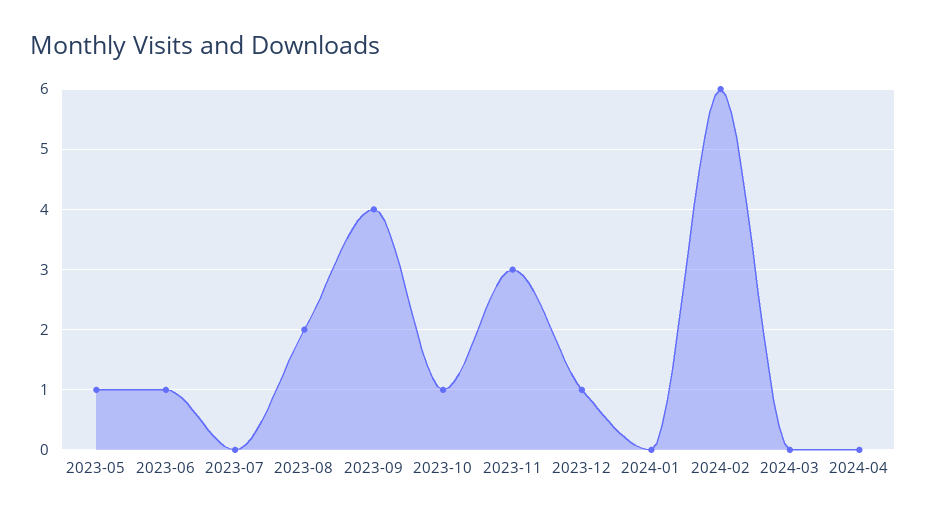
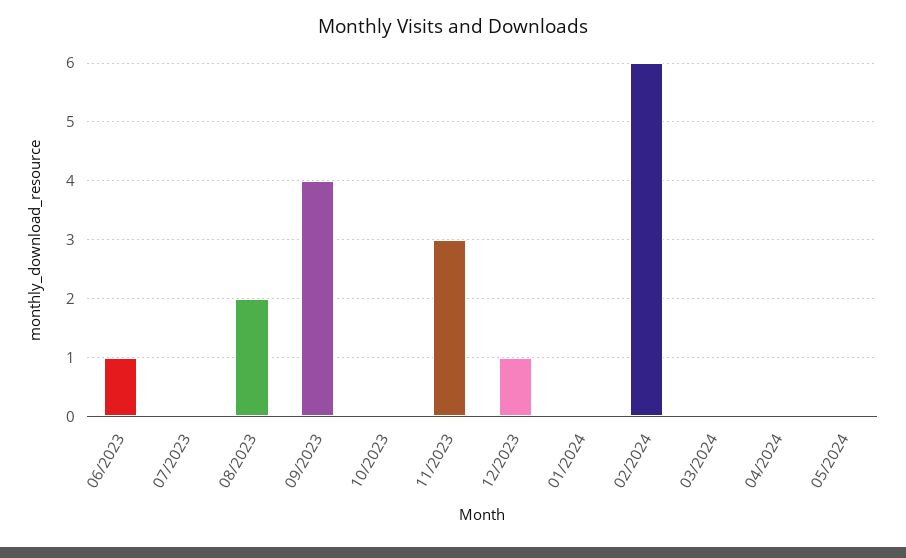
2023-05: 1 -> none
2023-10: 1 -> 0
05/2024: none -> 0

